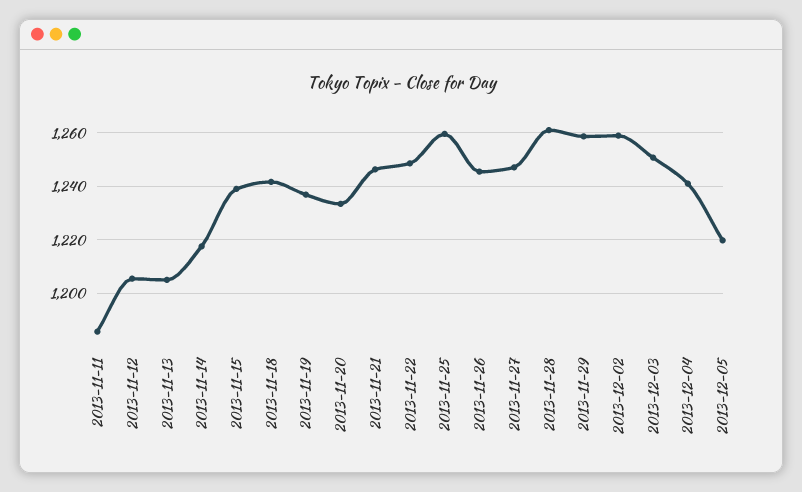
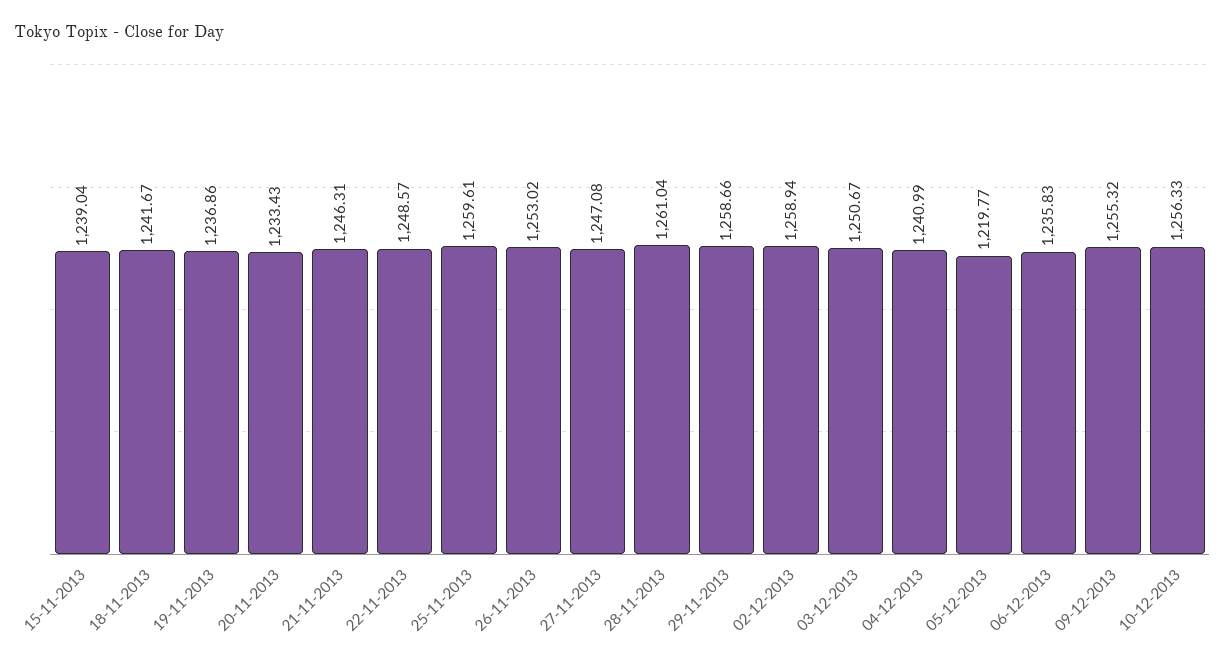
2013-11-11: 1185 -> none
2013-11-12: 1205 -> none
2013-11-13: 1205 -> none
2013-11-14: 1217.5 -> none
2013-11-26: 1245 -> 1253.02
06-12-2013: none -> 1235.83
09-12-2013: none -> 1255.32
10-12-2013: none -> 1256.33

